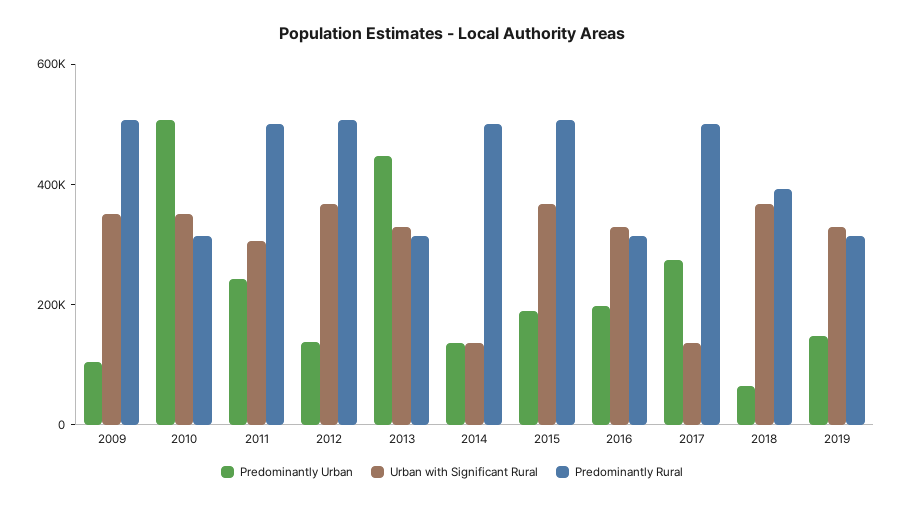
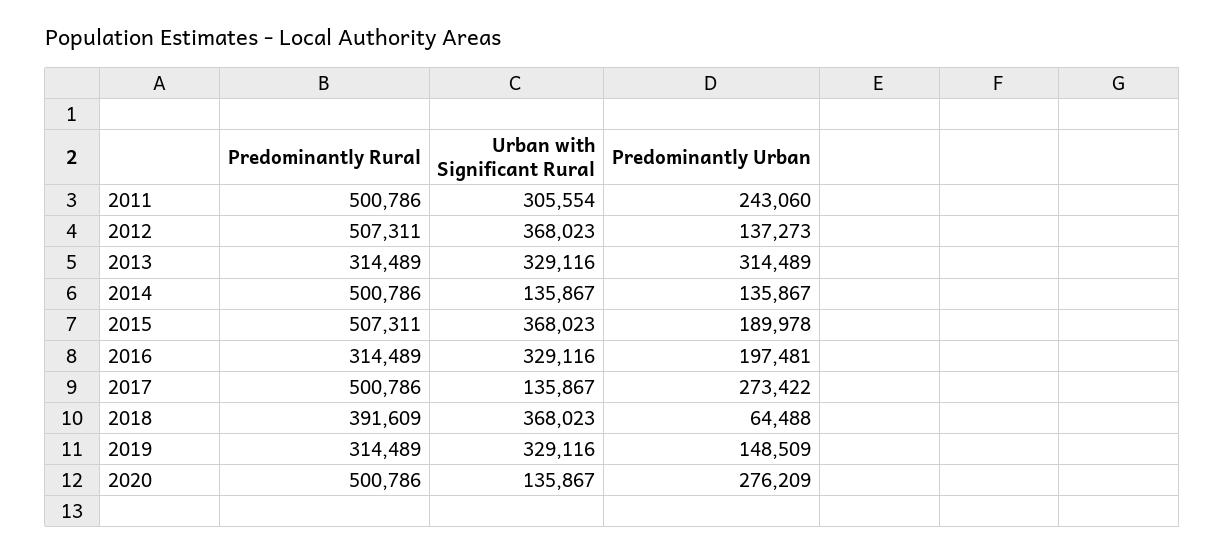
Predominantly Urban, 2009: 100000 -> none
Urban with Significant Rural, 2009: 350000 -> none
Predominantly Rural, 2009: 500000 -> none
Predominantly Urban, 2010: 500000 -> none
Urban with Significant Rural, 2010: 350000 -> none
Predominantly Rural, 2010: 300000 -> none
Predominantly Urban, 2013: 450000 -> 314489
Predominantly Rural, 2020: none -> 500786
Urban with Significant Rural, 2020: none -> 135867
Predominantly Urban, 2020: none -> 276209

